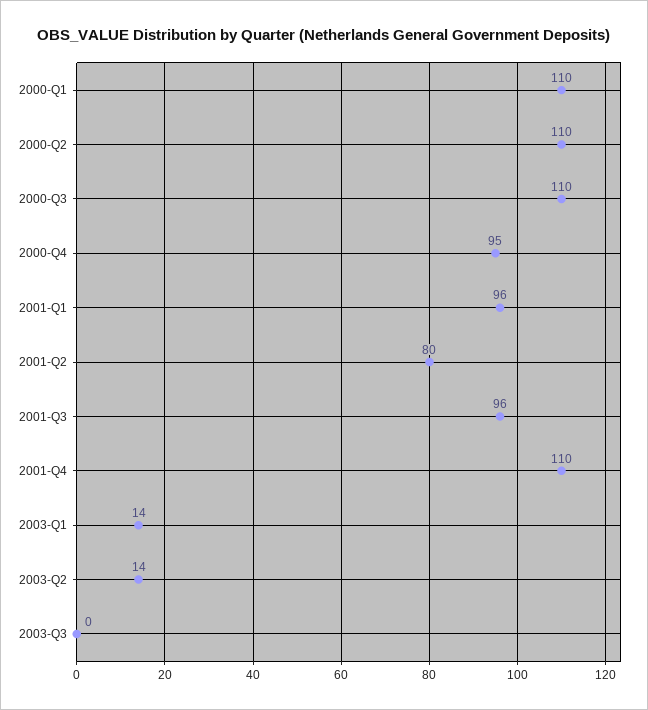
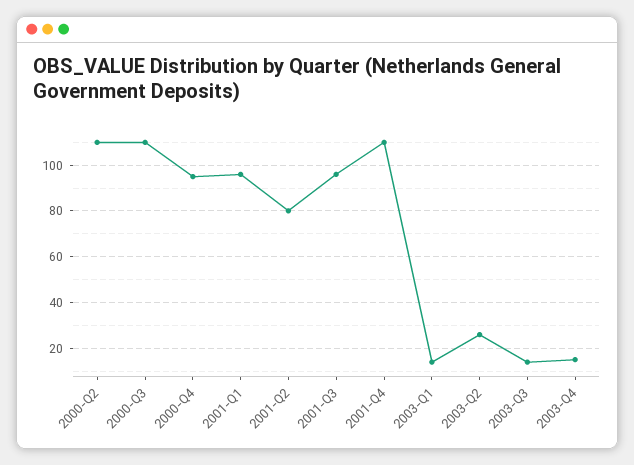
2000-Q1: 110 -> none
2003-Q2: 14 -> 25
2003-Q3: 0 -> 15
2003-Q4: none -> 15

